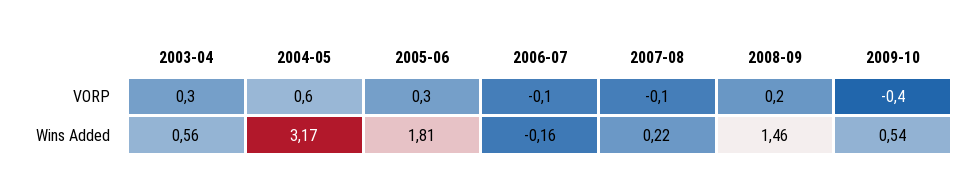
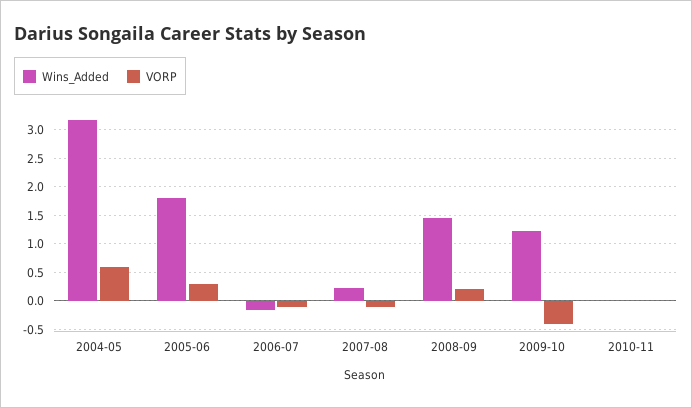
VORP, 2003-04: 0.3 -> none
Wins Added, 2003-04: 0.56 -> none
Wins Added, 2009-10: 0.54 -> 1.25
Wins Added, 2010-11: none -> 0
VORP, 2010-11: none -> 0

